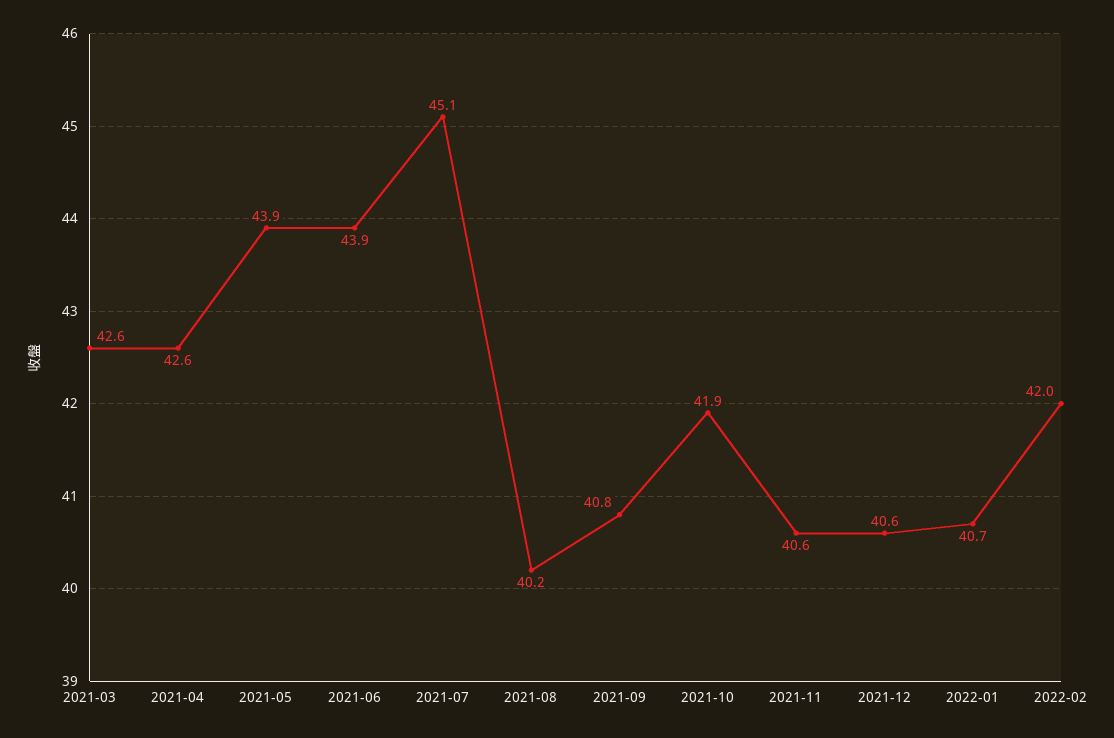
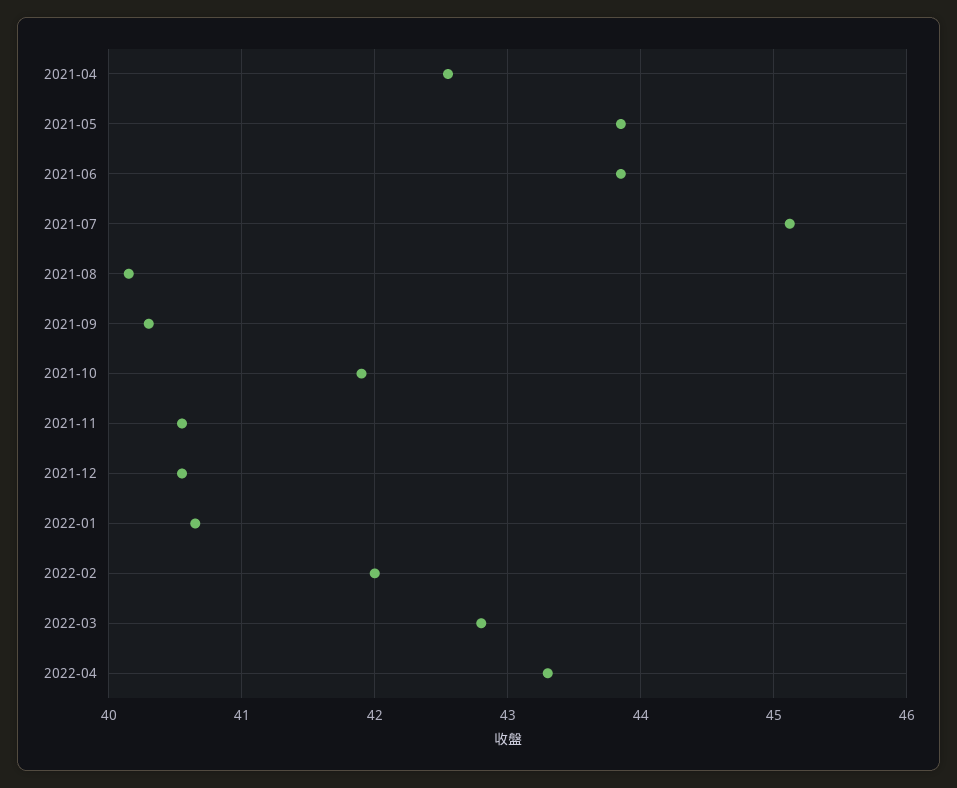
2021-03: 42.6 -> none
2021-09: 40.8 -> 40.3
2022-03: none -> 42.8
2022-04: none -> 43.3

